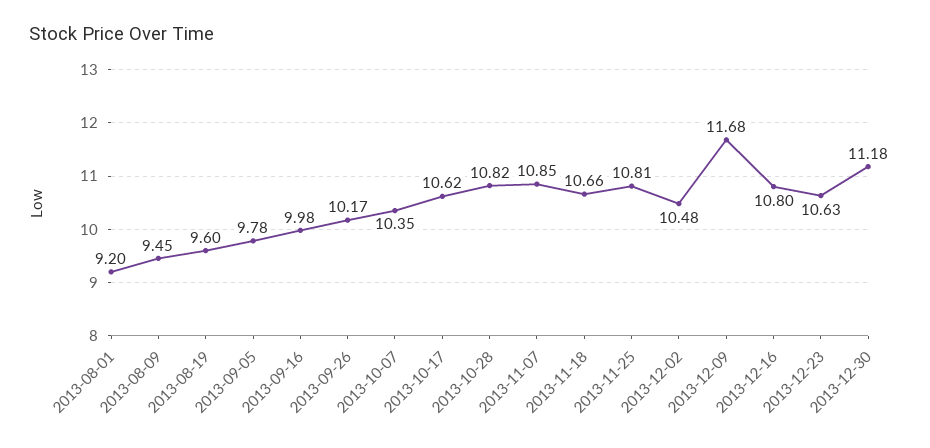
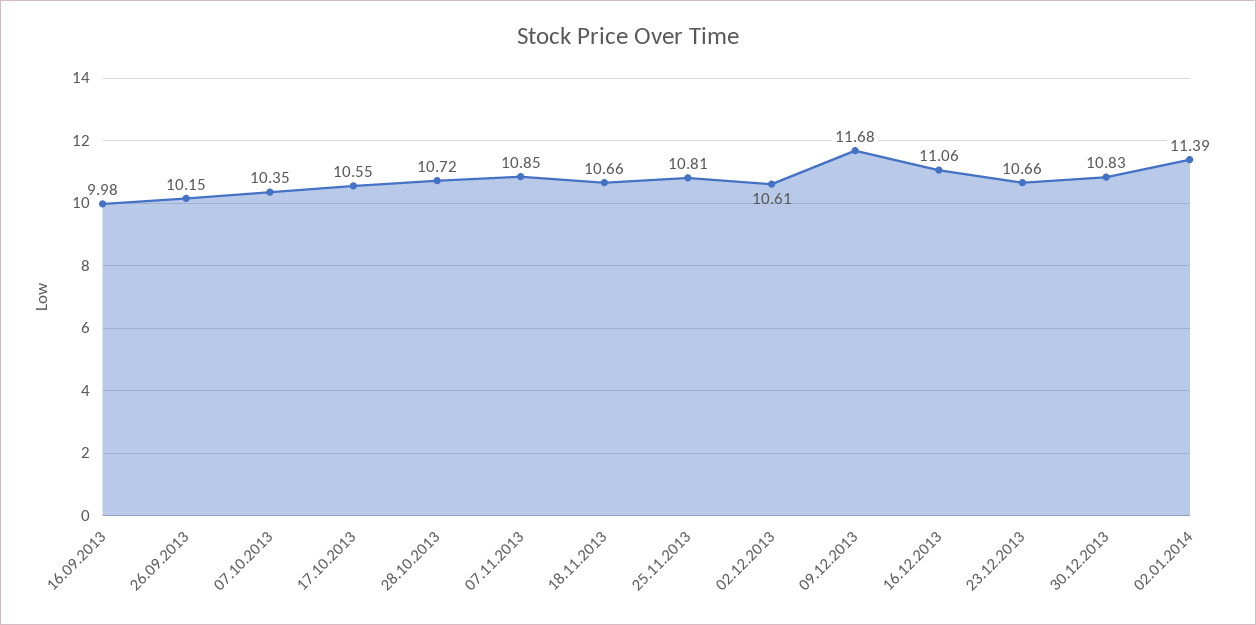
2013-08-01: 9.2 -> none
2013-08-09: 9.45 -> none
2013-08-19: 9.6 -> none
2013-09-05: 9.78 -> none
2013-09-26: 10.17 -> 10.15
2013-10-17: 10.62 -> 10.55
2013-10-28: 10.82 -> 10.72
2013-12-02: 10.48 -> 10.61
2013-12-16: 10.8 -> 11.06
2013-12-23: 10.63 -> 10.66
2013-12-30: 11.18 -> 10.83
02.01.2014: none -> 11.39

